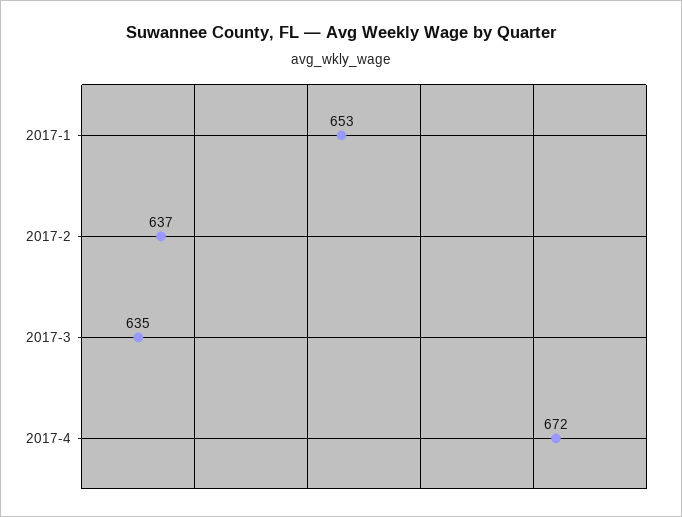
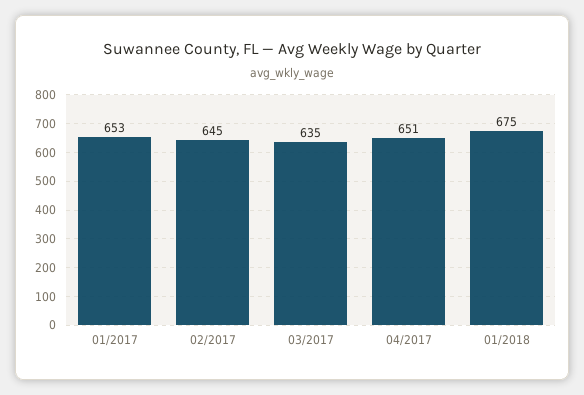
2017-2: 637 -> 645
2017-4: 672 -> 651
01/2018: none -> 675

